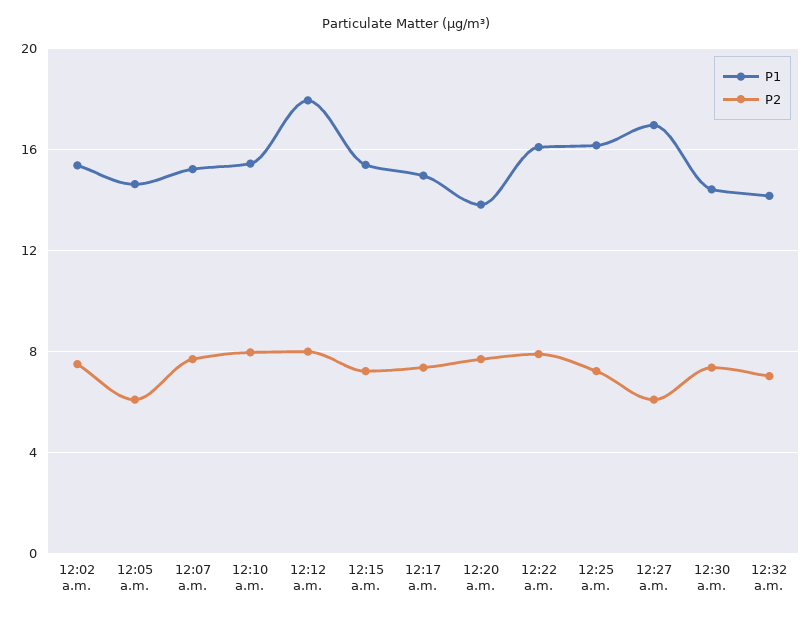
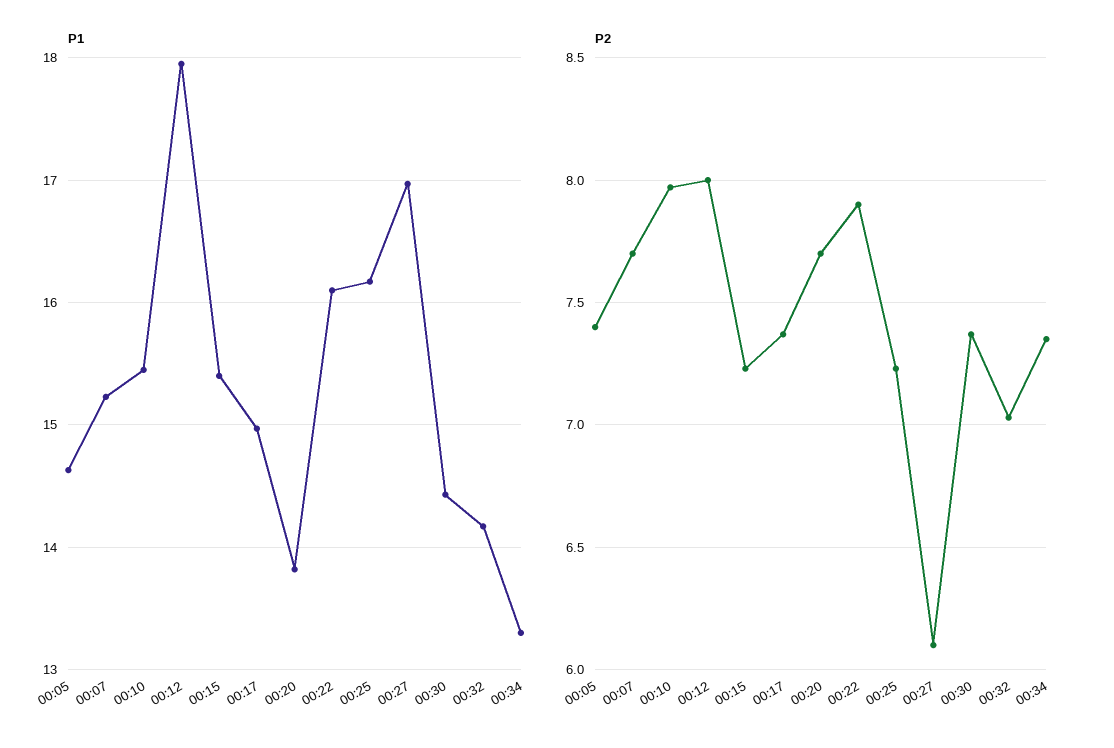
P1, 12:02 a.m.: 15.5 -> none
P2, 12:02 a.m.: 7.5 -> none
P2, 12:05 a.m.: 6 -> 7.4
P1, 00:34: none -> 13.3
P2, 00:34: none -> 7.35

